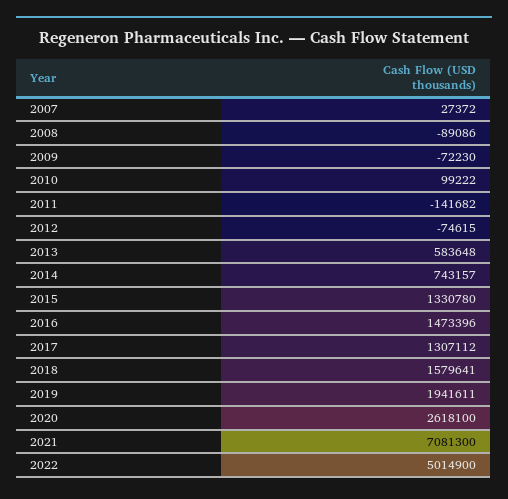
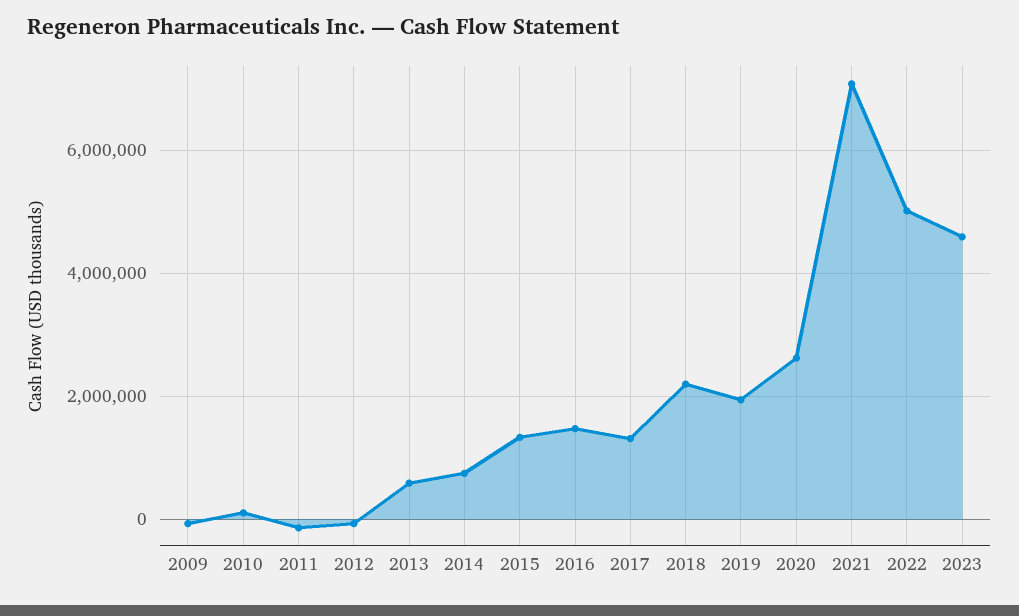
2007: 27372 -> none
2008: -89086 -> none
2018: 1579641 -> 2200000
2023: none -> 4600000

